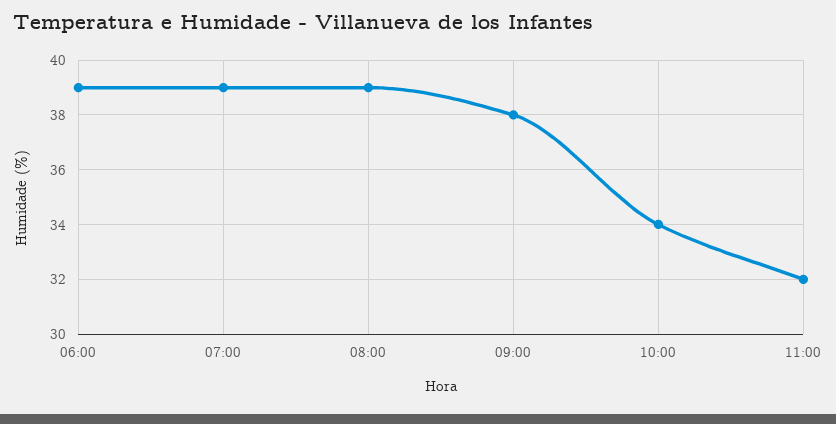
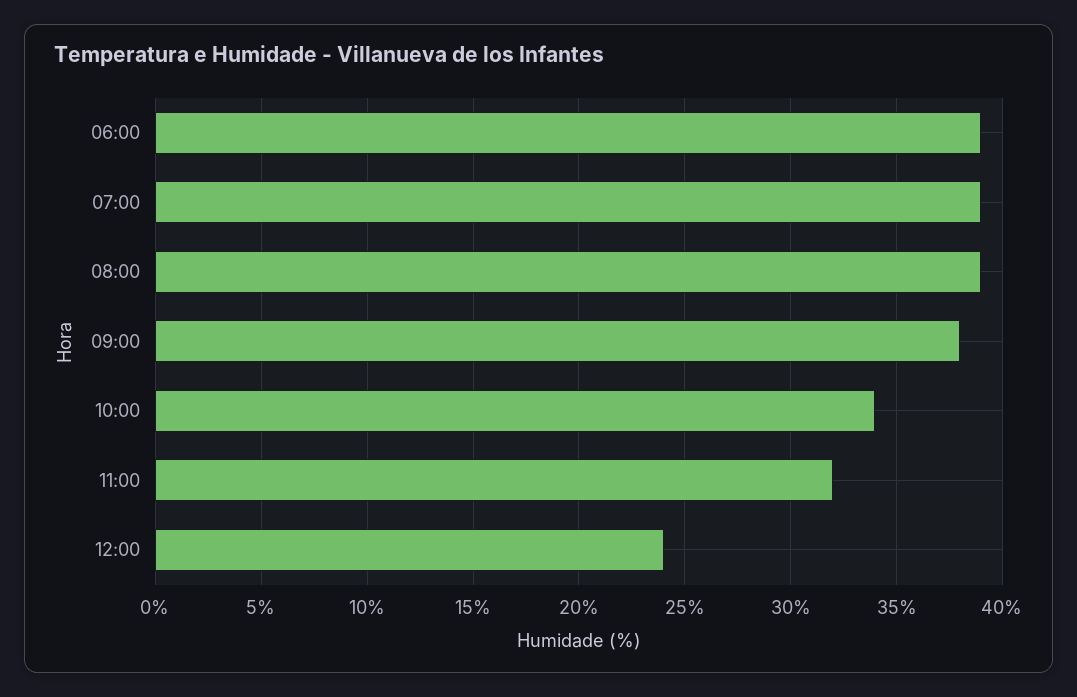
12:00: none -> 24

